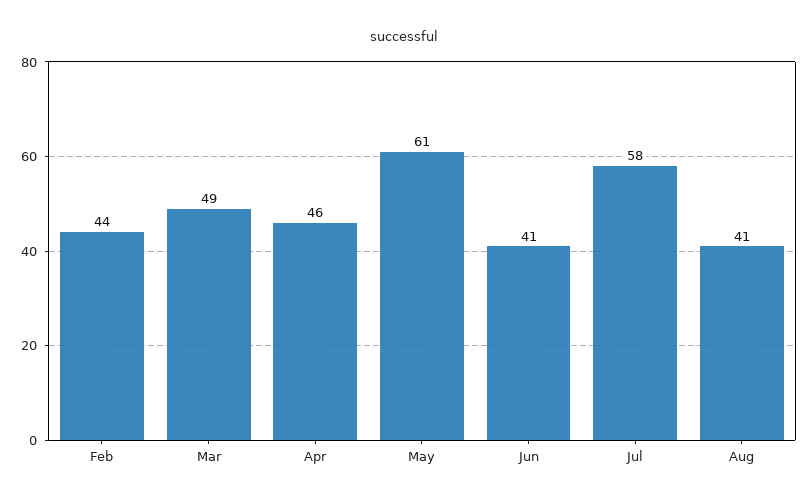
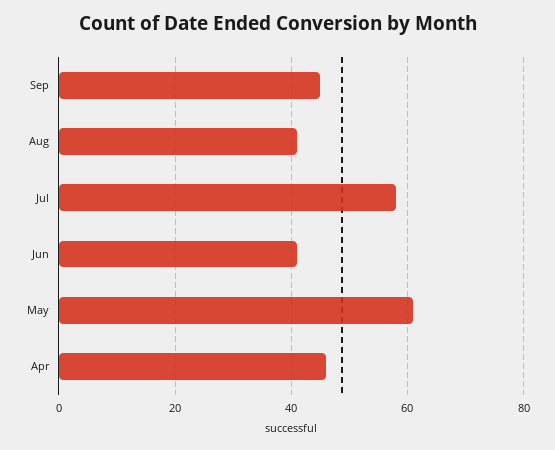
Feb: 44 -> none
Mar: 49 -> none
Sep: none -> 45

